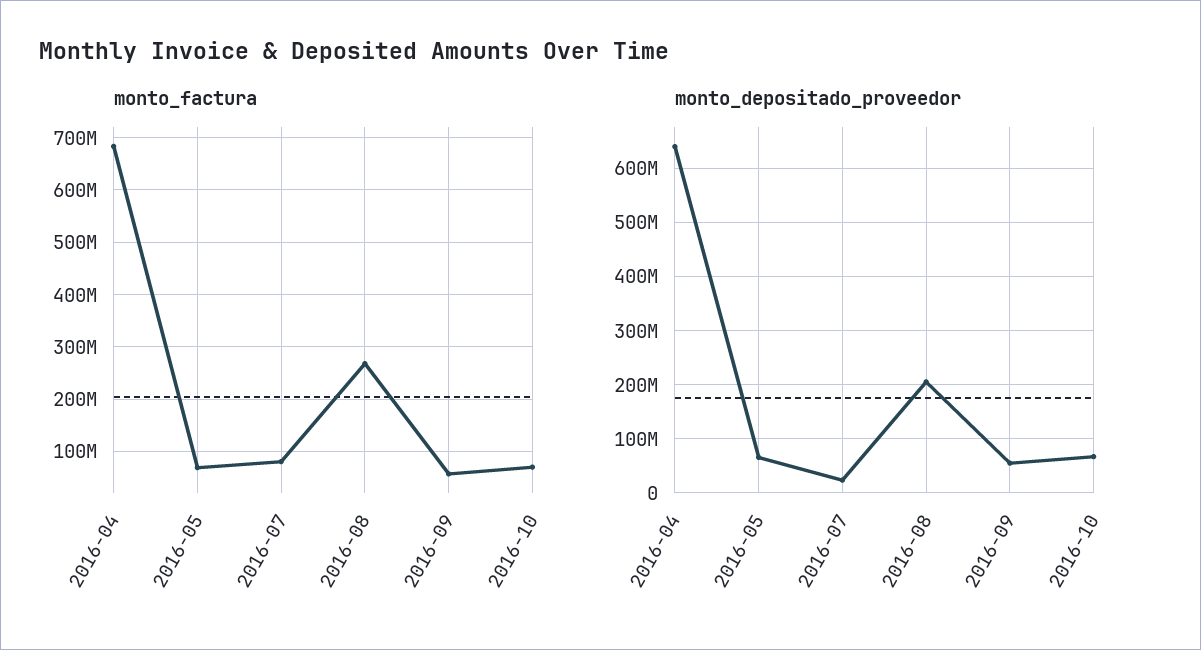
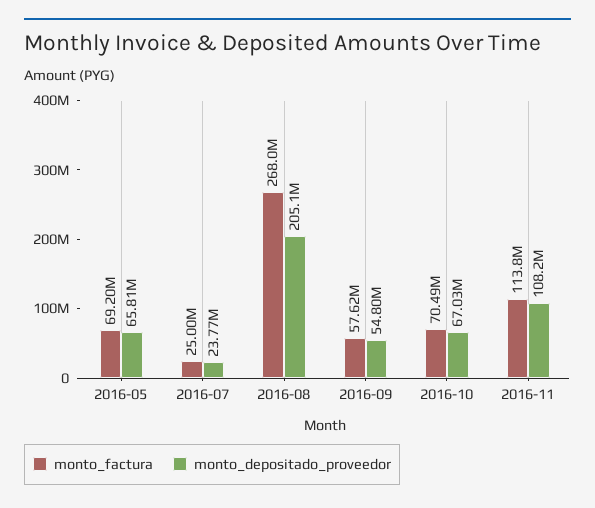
monto_factura, 2016-04: 680000000 -> none
monto_factura, 2016-07: 80000000 -> 25000000
monto_depositado_proveedor, 2016-04: 640000000 -> none
monto_factura, 2016-11: none -> 113800000
monto_depositado_proveedor, 2016-11: none -> 108200000

